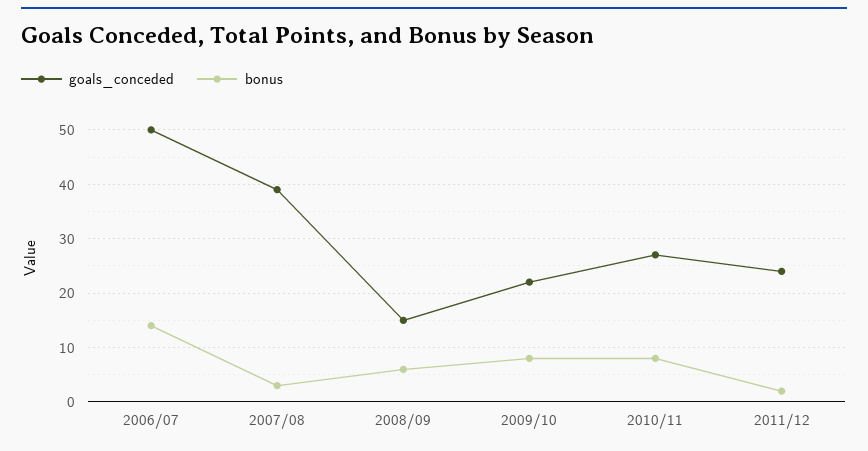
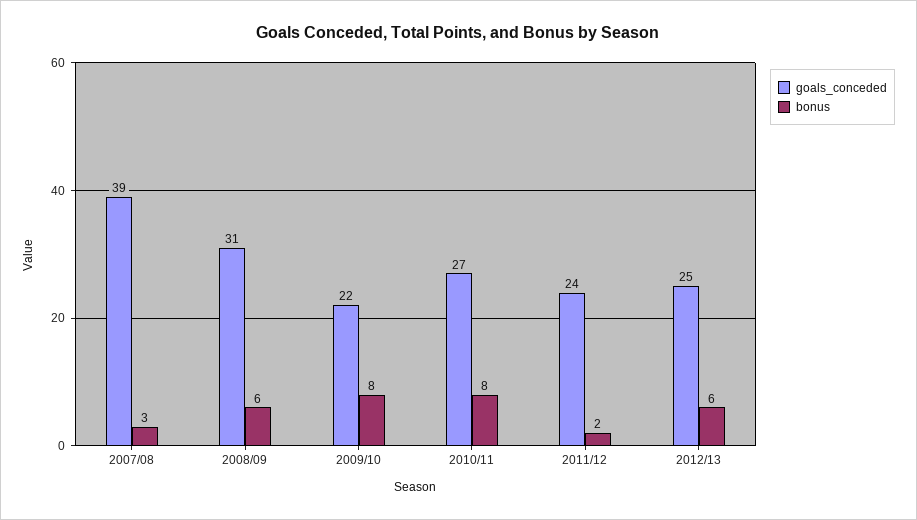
goals_conceded, 2006/07: 50 -> none
bonus, 2006/07: 15 -> none
goals_conceded, 2008/09: 15 -> 31
goals_conceded, 2012/13: none -> 25
bonus, 2012/13: none -> 6

